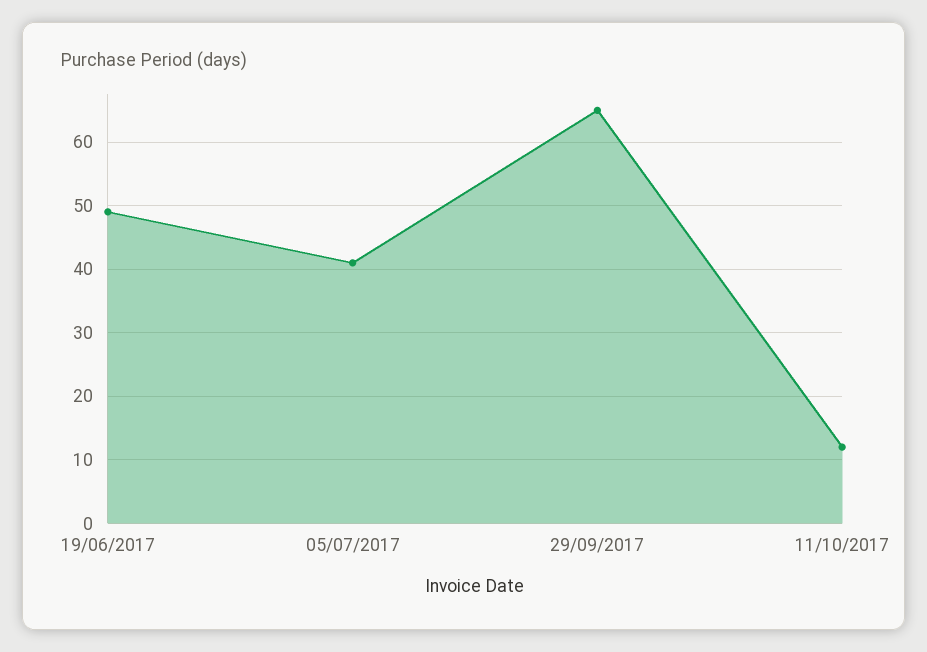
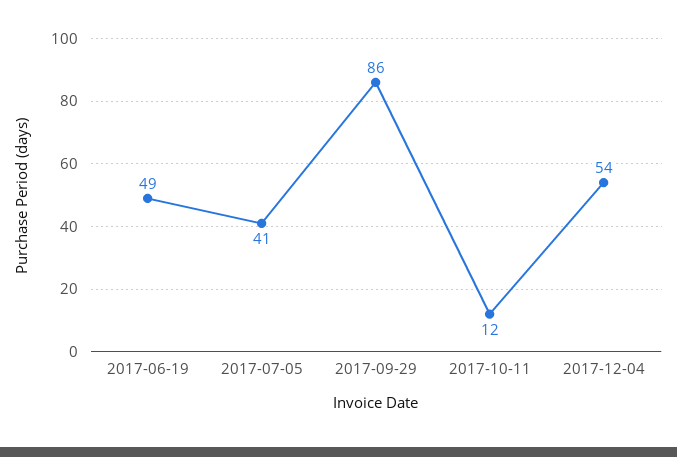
29/09/2017: 65 -> 86
2017-12-04: none -> 54

